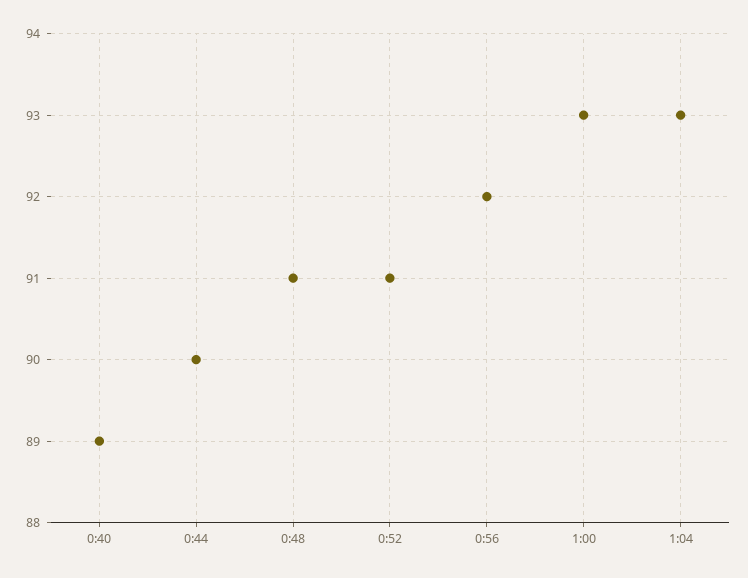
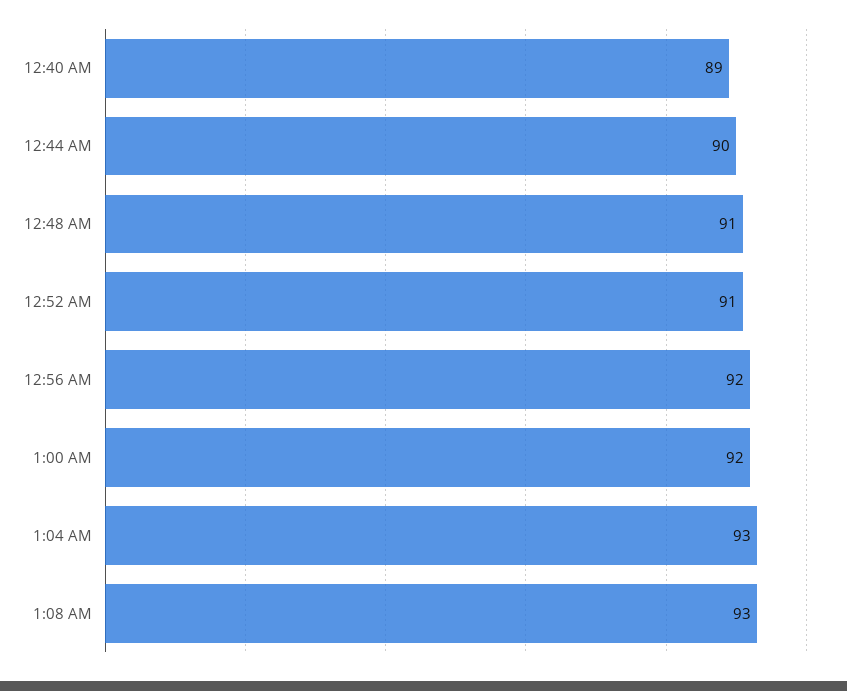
1:00: 93 -> 92
1:08 AM: none -> 93

